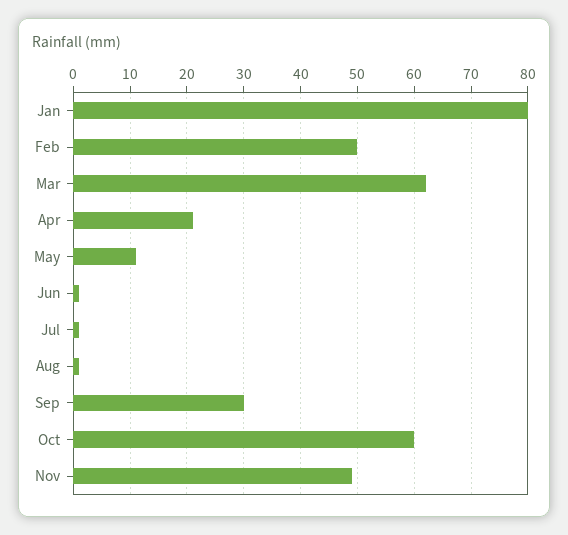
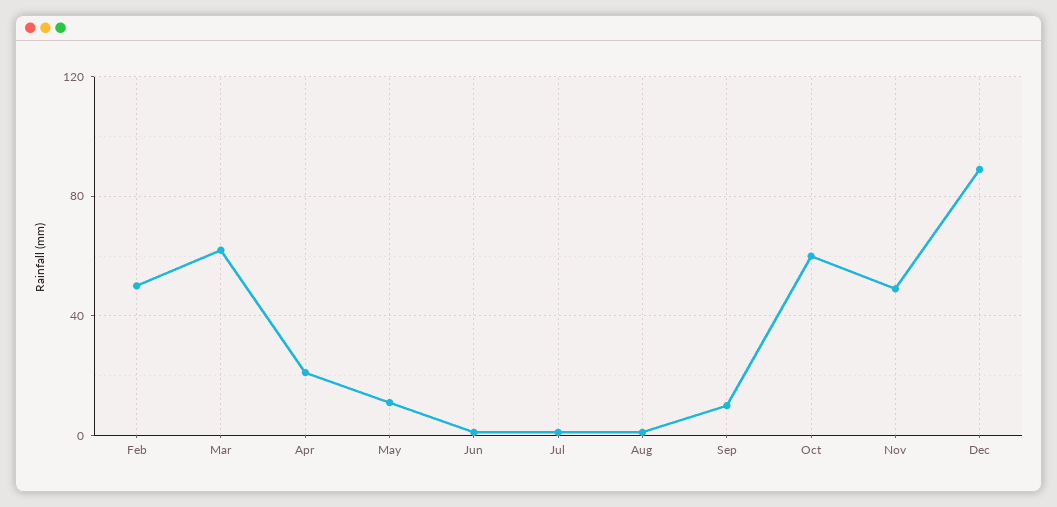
Jan: 80 -> none
Sep: 30 -> 10
Dec: none -> 90

